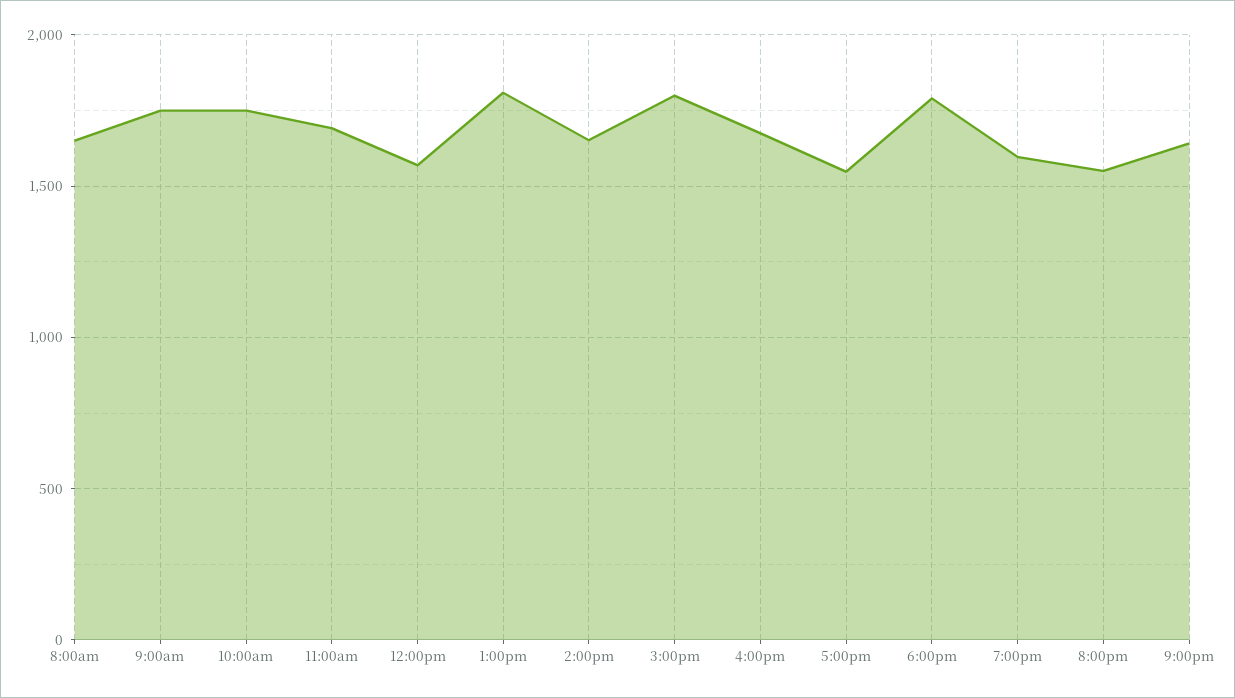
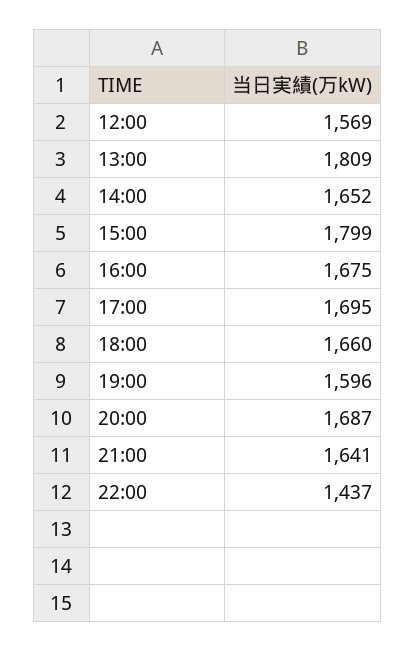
8:00am: 1650 -> none
9:00am: 1750 -> none
10:00am: 1750 -> none
11:00am: 1700 -> none
5:00pm: 1550 -> 1695
6:00pm: 1800 -> 1660
8:00pm: 1550 -> 1687
22:00: none -> 1437

